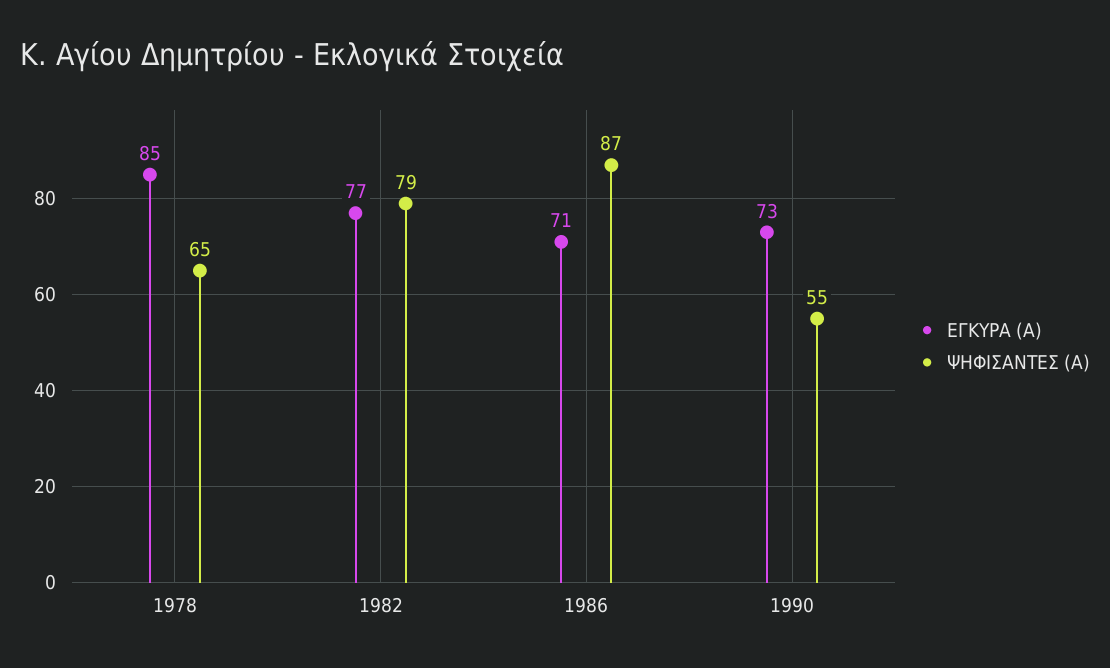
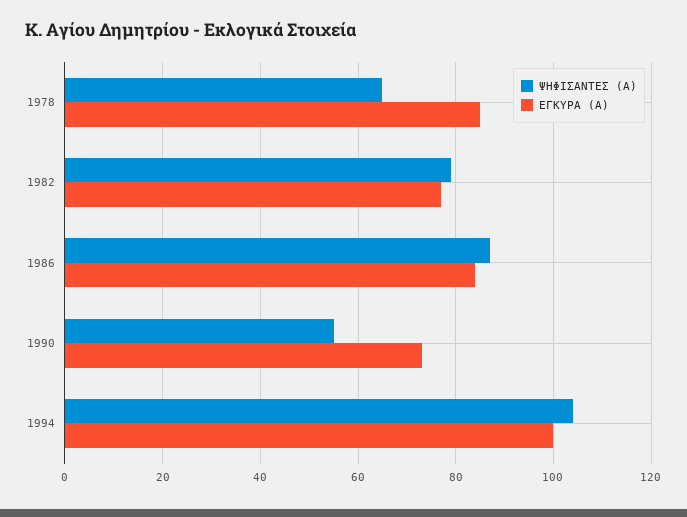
ΕΓΚΥΡΑ (Α), 1986: 71 -> 85
ΨΗΦΙΣΑΝΤΕΣ (Α), 1994: none -> 105
ΕΓΚΥΡΑ (Α), 1994: none -> 100

